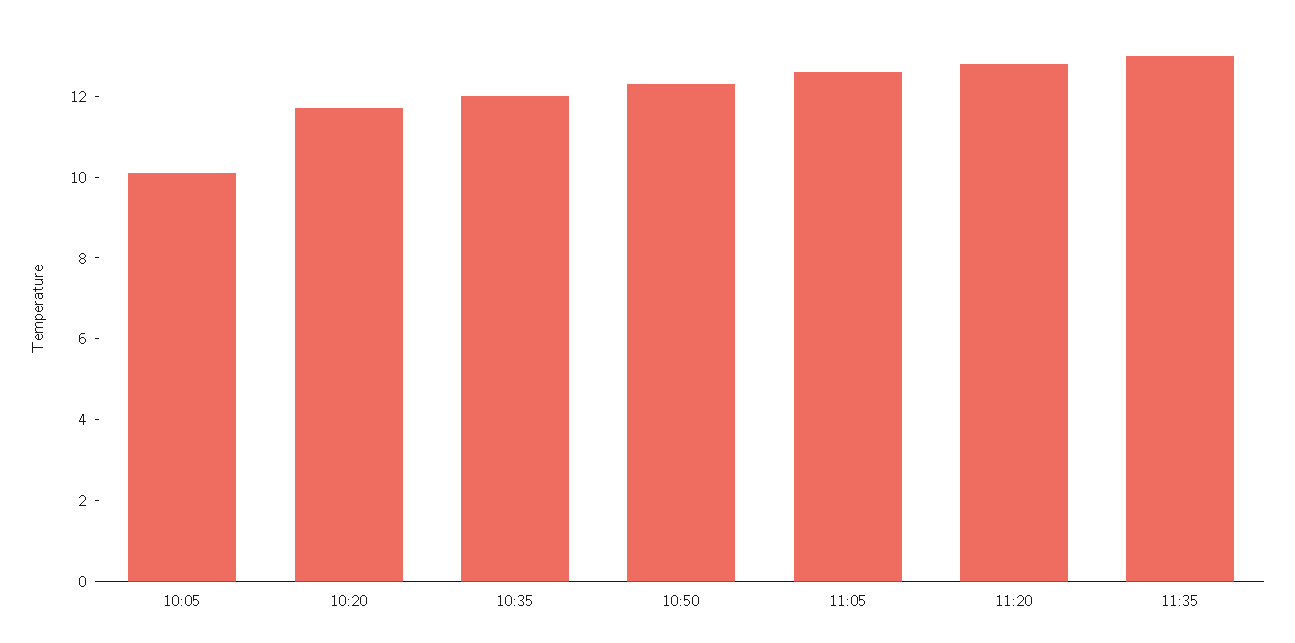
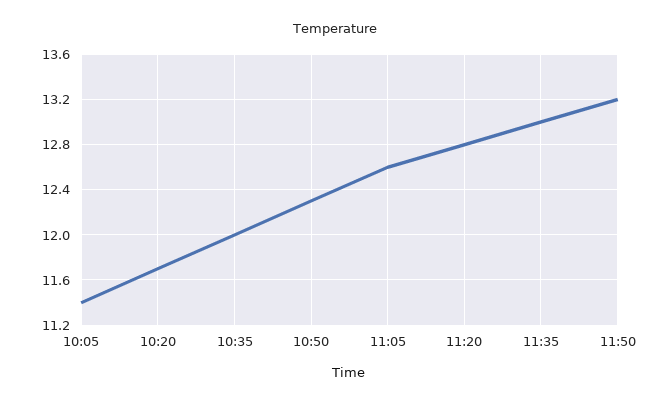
10:05: 10 -> 11.4
11:50: none -> 13.2

